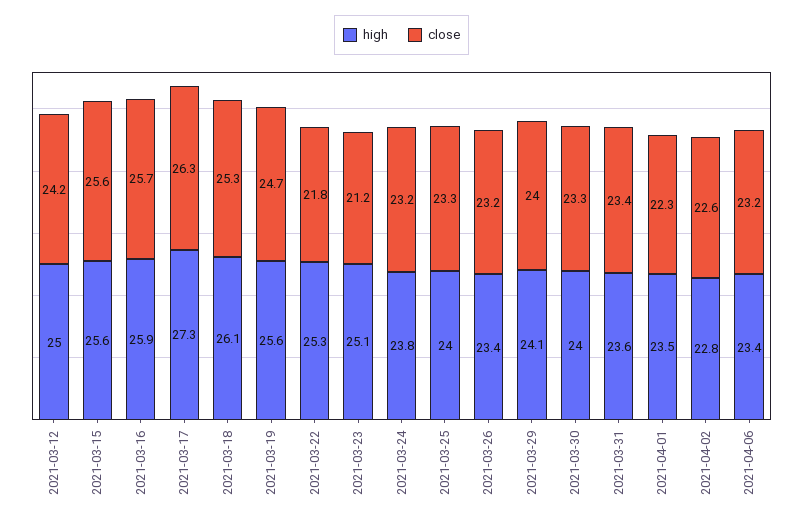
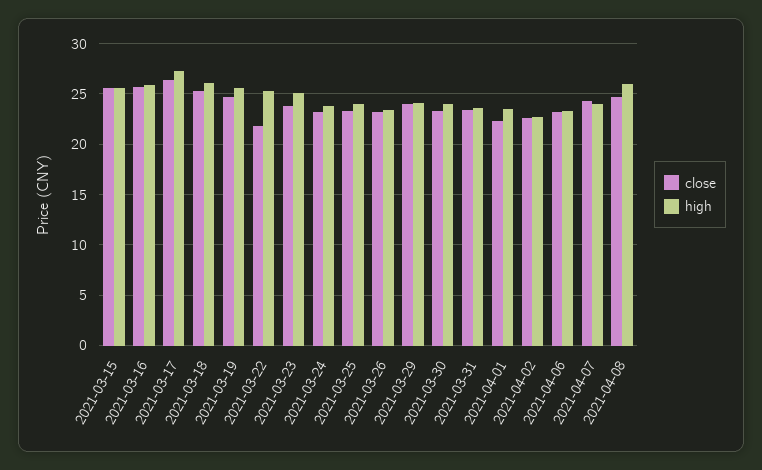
high, 2021-03-12: 25 -> none
close, 2021-03-12: 24.2 -> none
close, 2021-03-23: 21.2 -> 24
close, 2021-04-07: none -> 24
high, 2021-04-07: none -> 24
close, 2021-04-08: none -> 25
high, 2021-04-08: none -> 26

